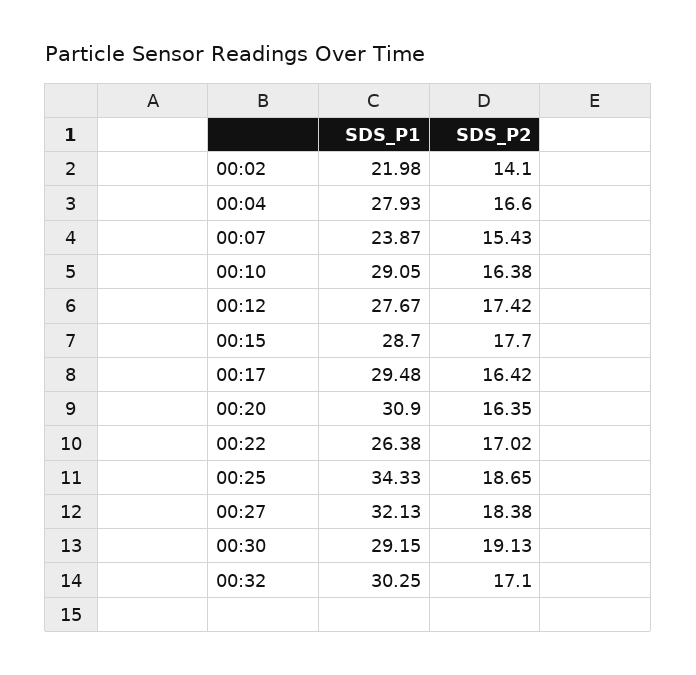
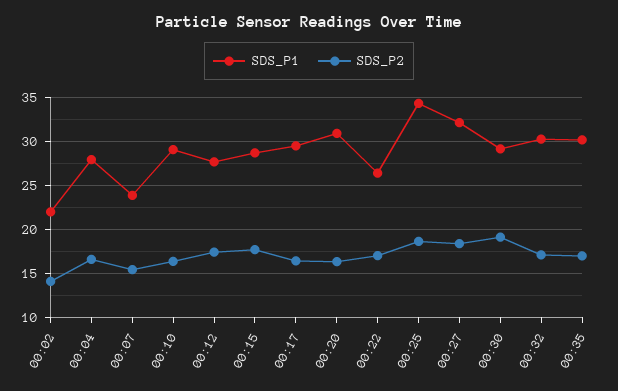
SDS_P1, 00:35: none -> 30
SDS_P2, 00:35: none -> 17

